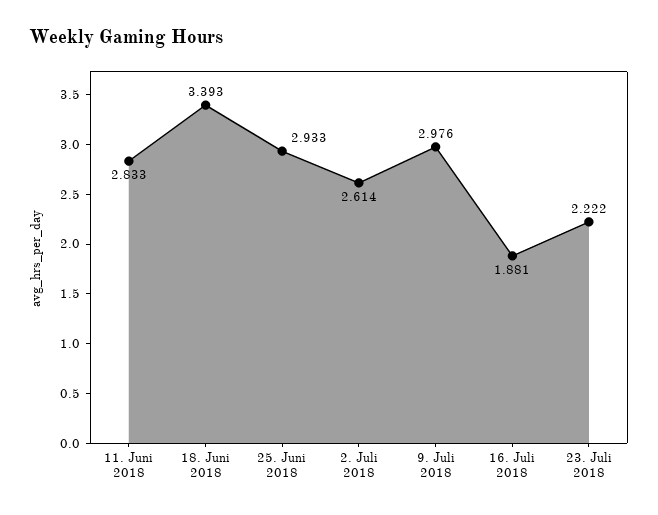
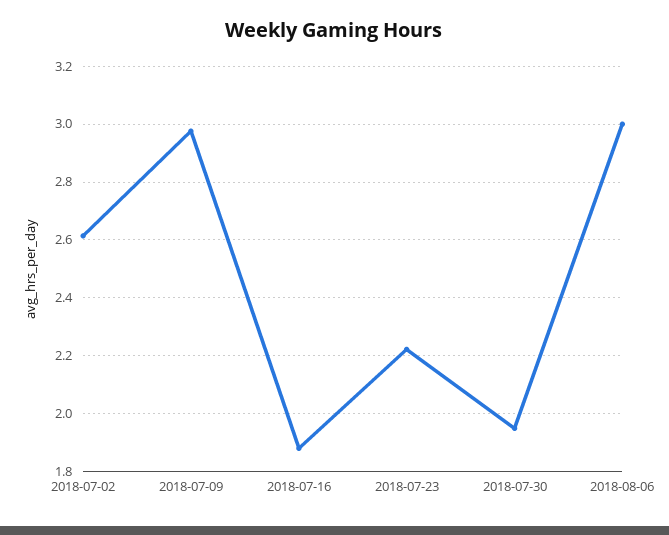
11. Juni 2018: 2.833 -> none
18. Juni 2018: 3.393 -> none
25. Juni 2018: 2.933 -> none
2018-07-30: none -> 1.95
2018-08-06: none -> 3

